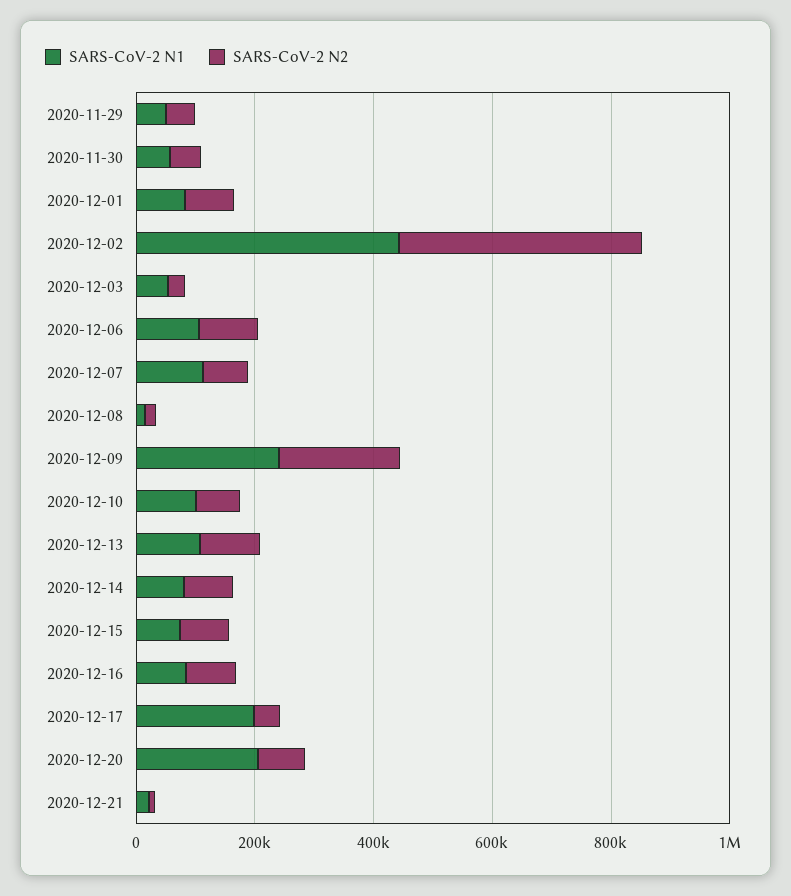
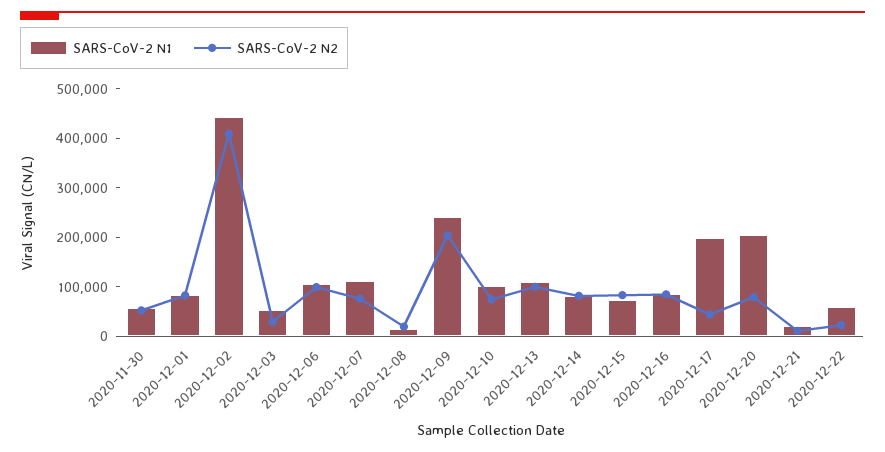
SARS-CoV-2 N1, 2020-11-29: 50000 -> none
SARS-CoV-2 N2, 2020-11-29: 50000 -> none
SARS-CoV-2 N1, 2020-12-22: none -> 60000
SARS-CoV-2 N2, 2020-12-22: none -> 20000

